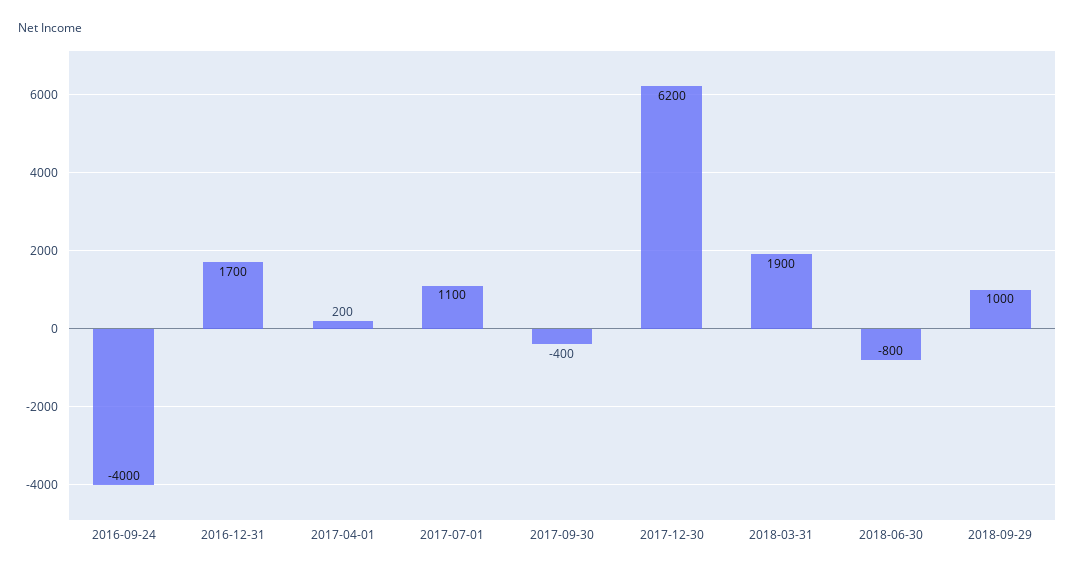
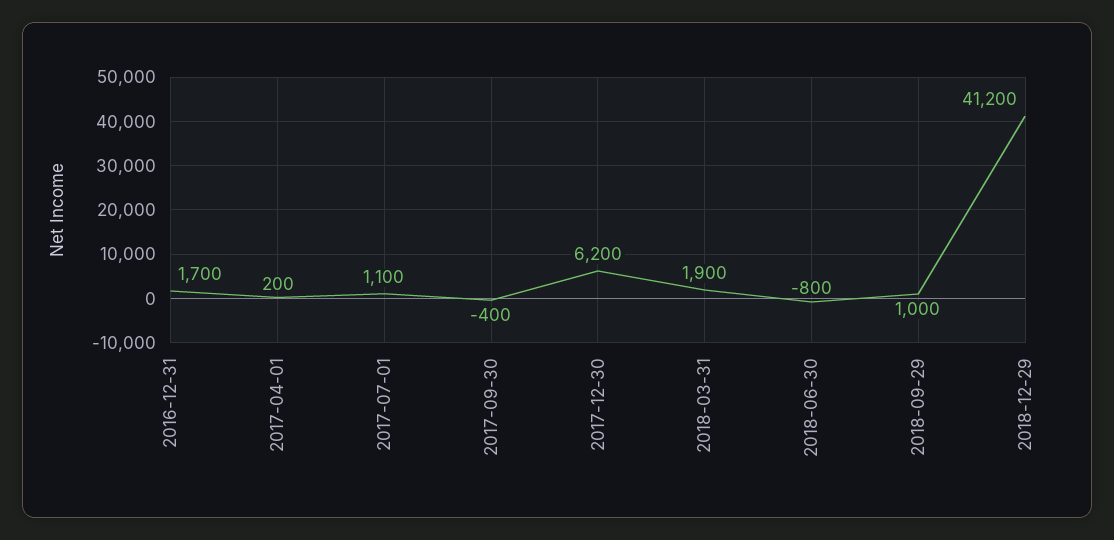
2016-09-24: -4000 -> none
2018-12-29: none -> 41200

